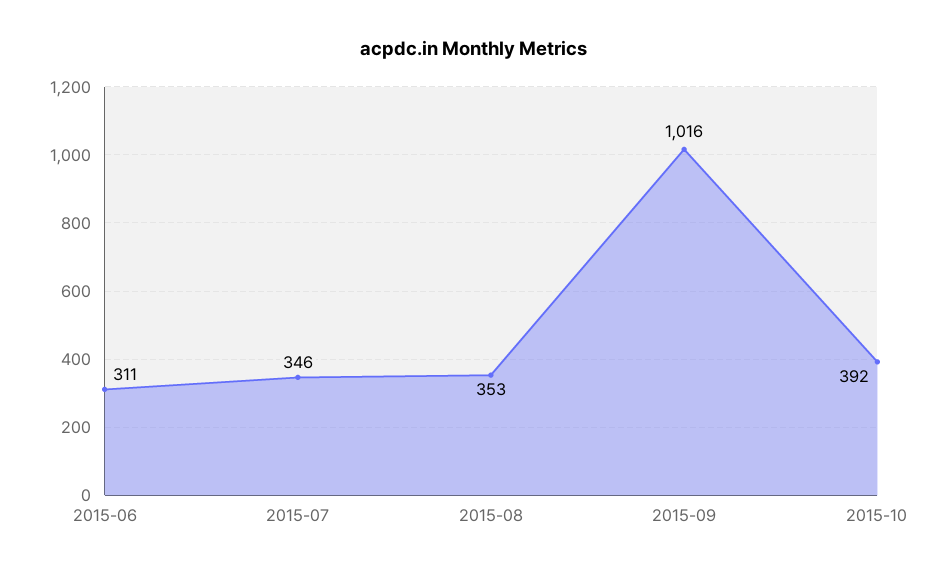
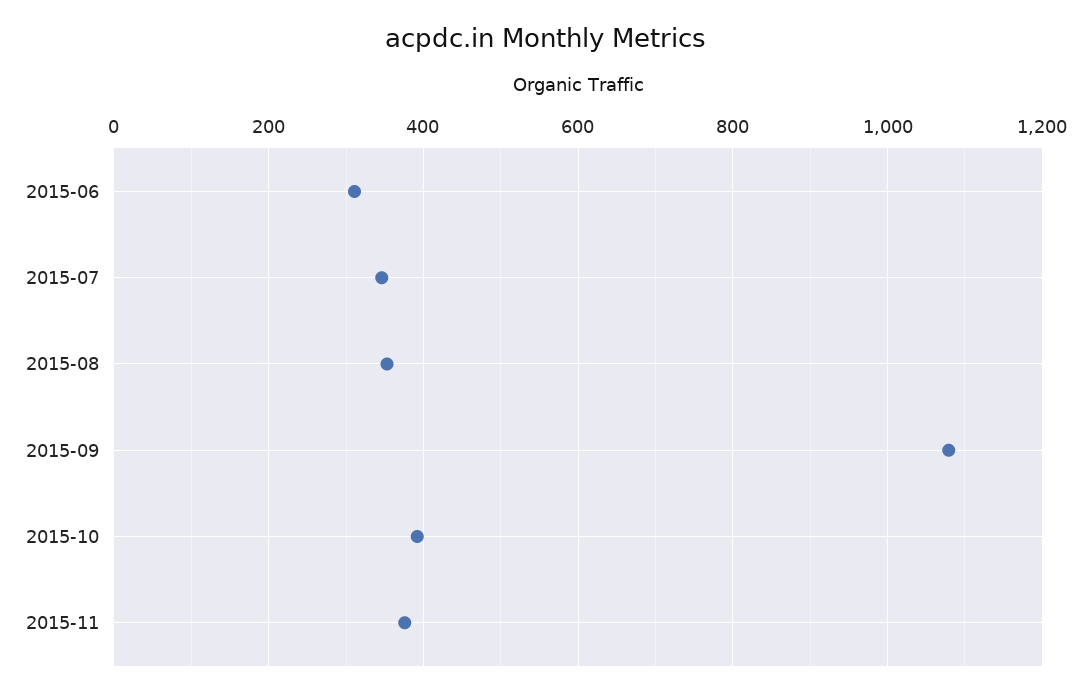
2015-09: 1016 -> 1080
2015-11: none -> 380

